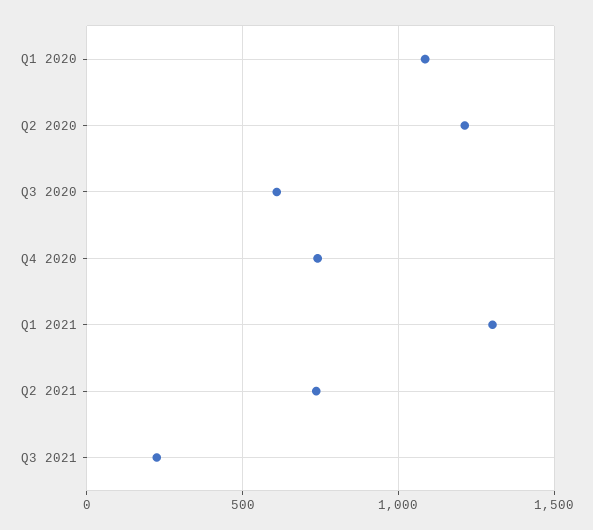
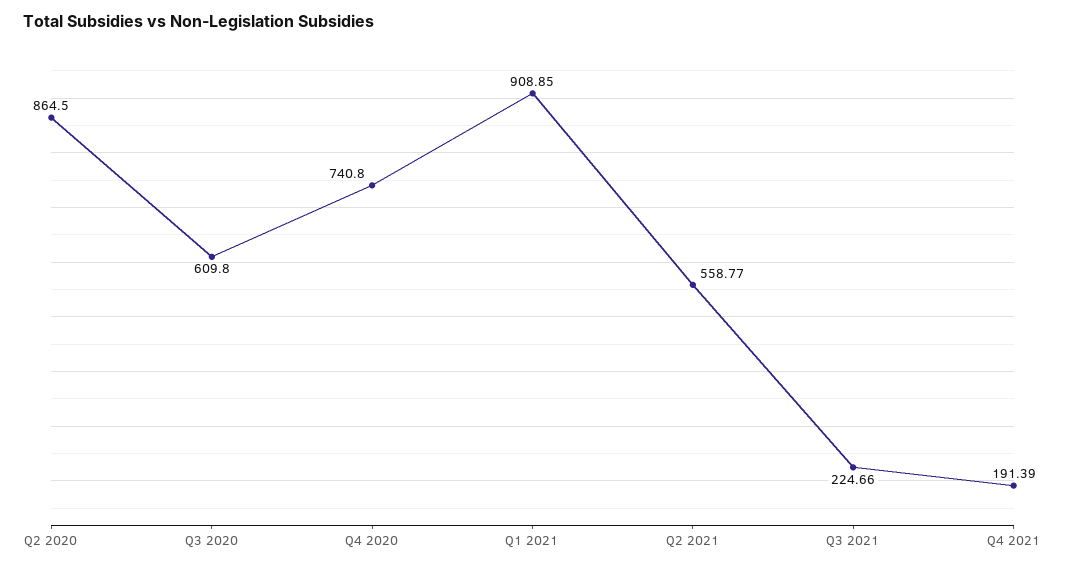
Q1 2020: 1100 -> none
Q2 2020: 1200 -> 864.5
Q1 2021: 1300 -> 908.85
Q2 2021: 750 -> 558.77
Q4 2021: none -> 191.39

